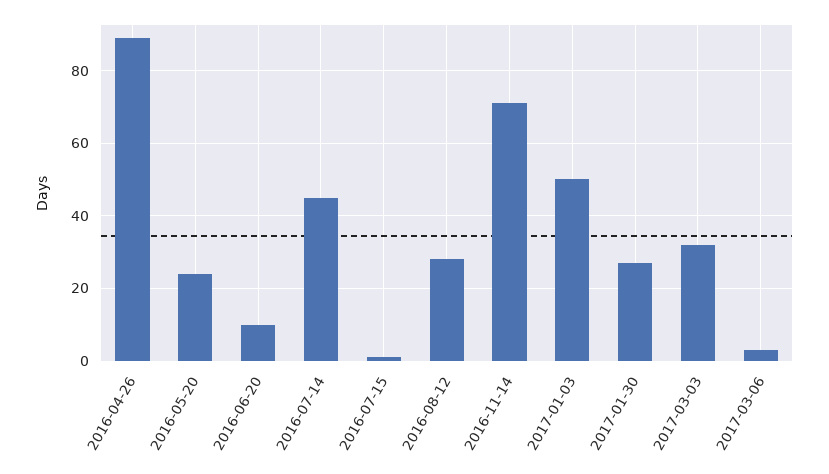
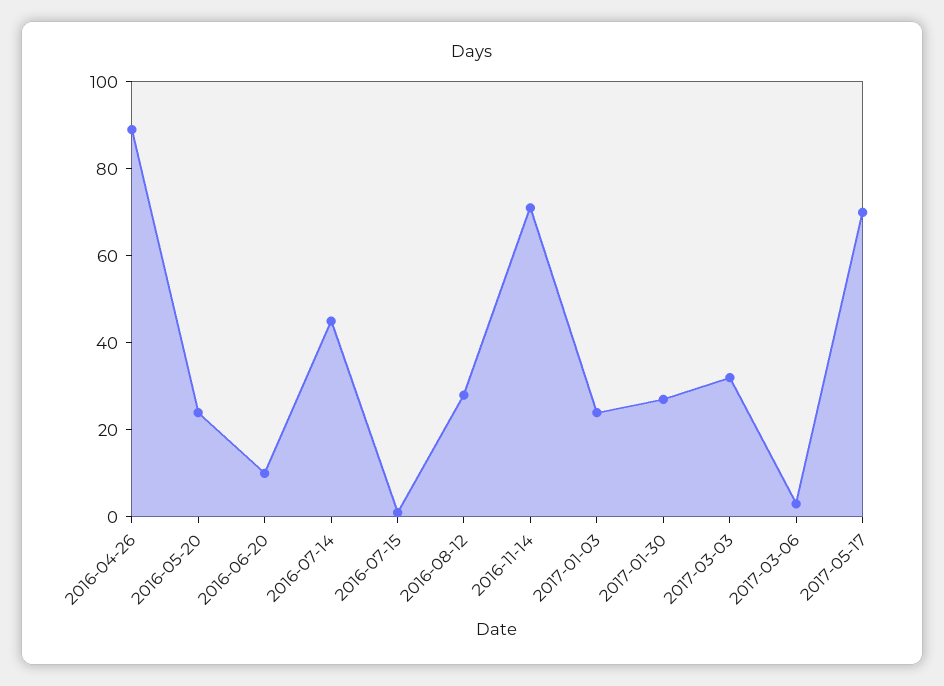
2017-01-03: 50 -> 25
2017-05-17: none -> 70

